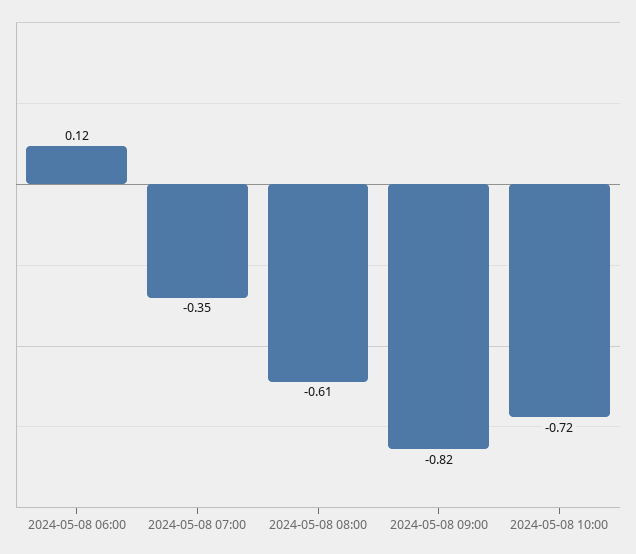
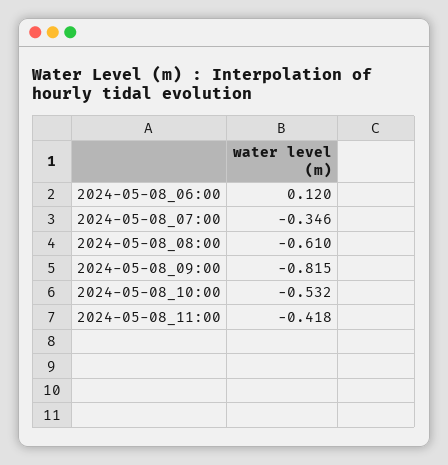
2024-05-08 10:00: -0.72 -> -0.532
2024-05-08_11:00: none -> -0.418

